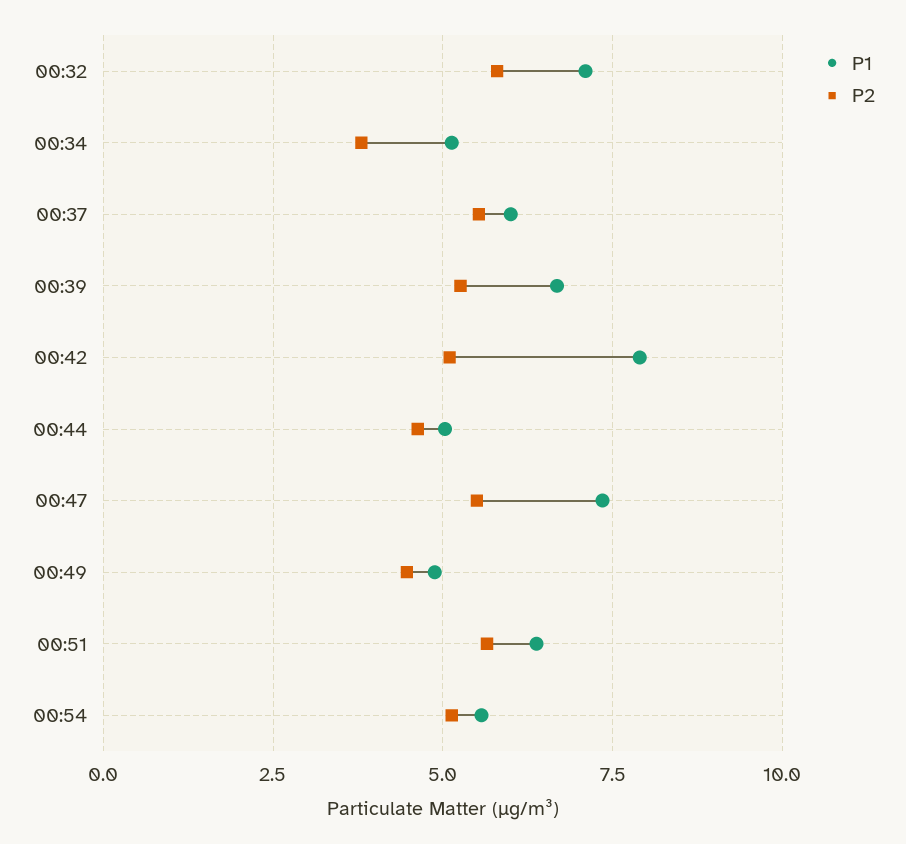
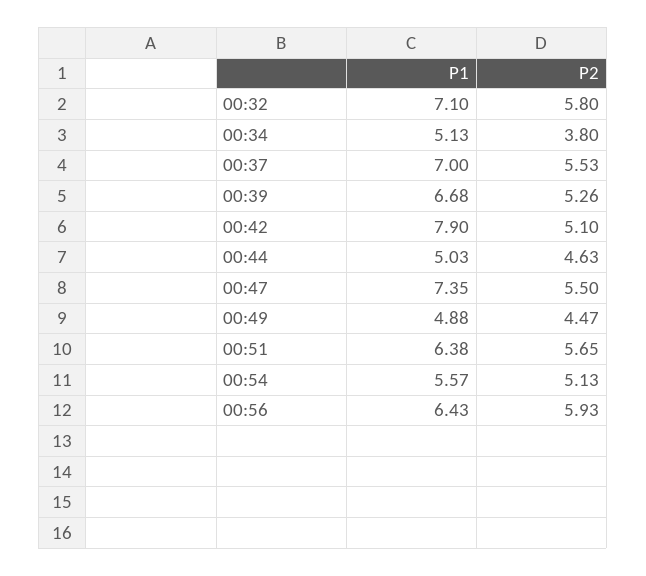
P1, 00:37: 6 -> 7
P1, 00:56: none -> 6.43
P2, 00:56: none -> 5.93

